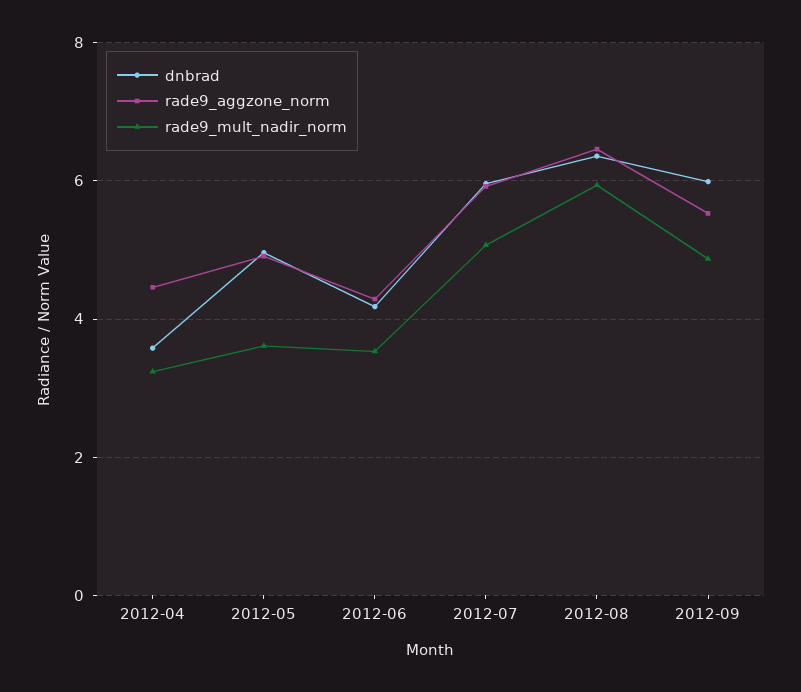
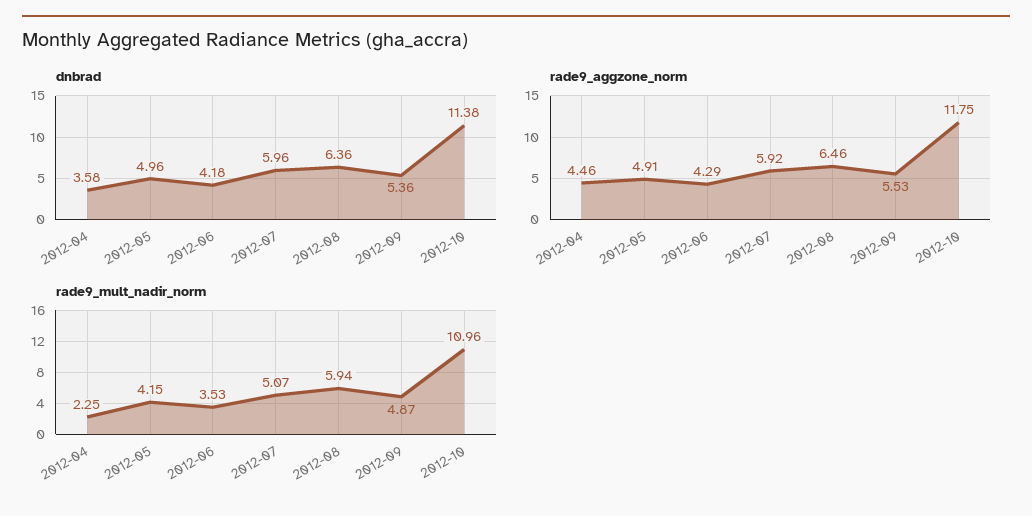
rade9_mult_nadir_norm, 2012-04: 3.2 -> 2.25
rade9_mult_nadir_norm, 2012-05: 3.6 -> 4.15
dnbrad, 2012-09: 6 -> 5.36
dnbrad, 2012-10: none -> 11.38
rade9_aggzone_norm, 2012-10: none -> 11.75
rade9_mult_nadir_norm, 2012-10: none -> 10.96

